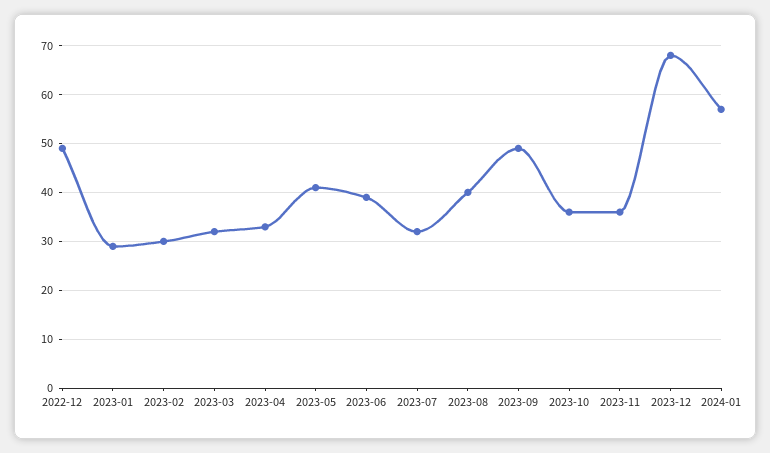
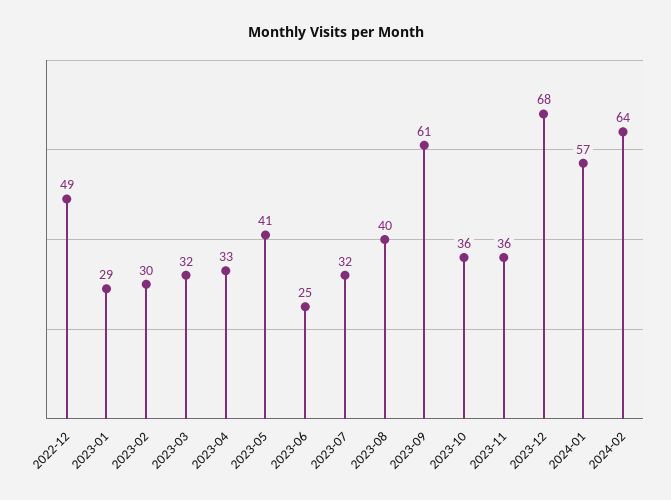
2023-06: 40 -> 25
2023-09: 50 -> 61
2024-02: none -> 64

